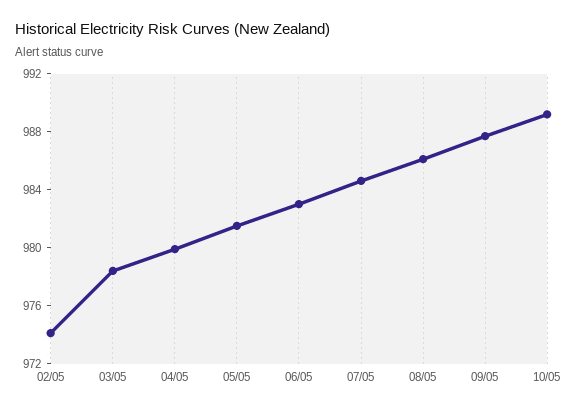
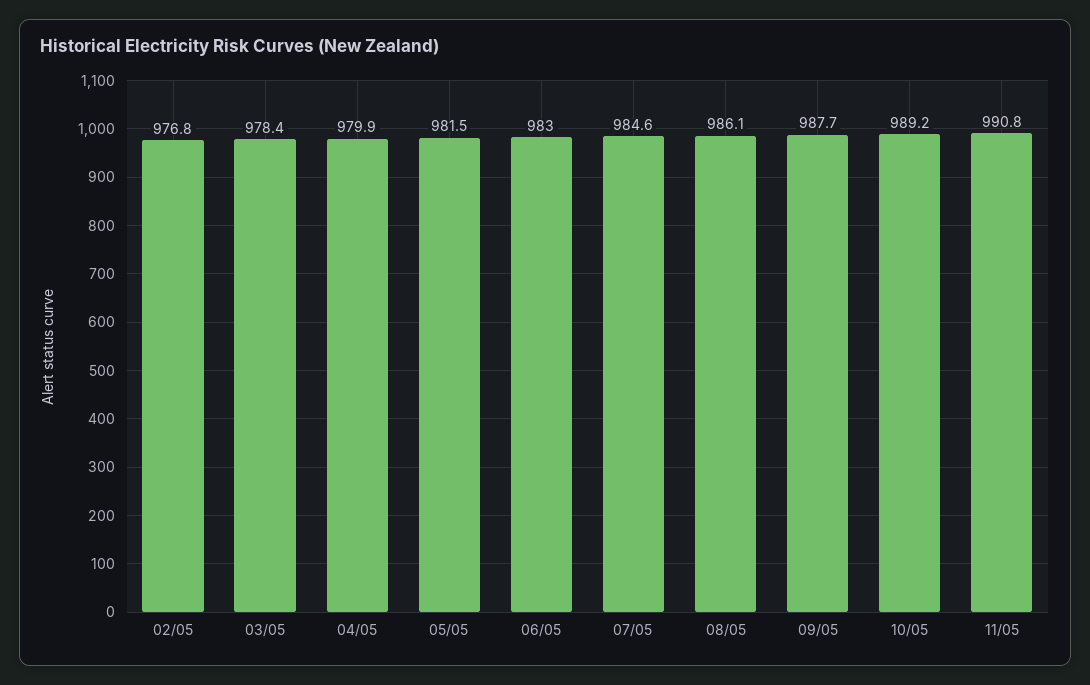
02/05: 974 -> 976.8
11/05: none -> 990.8

